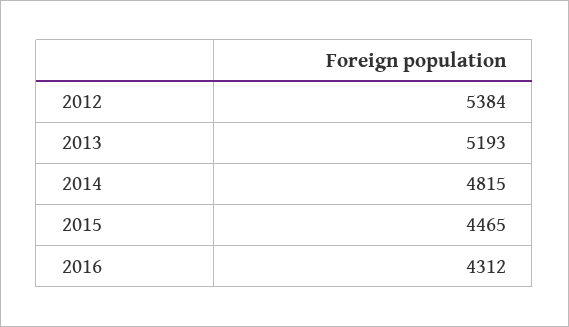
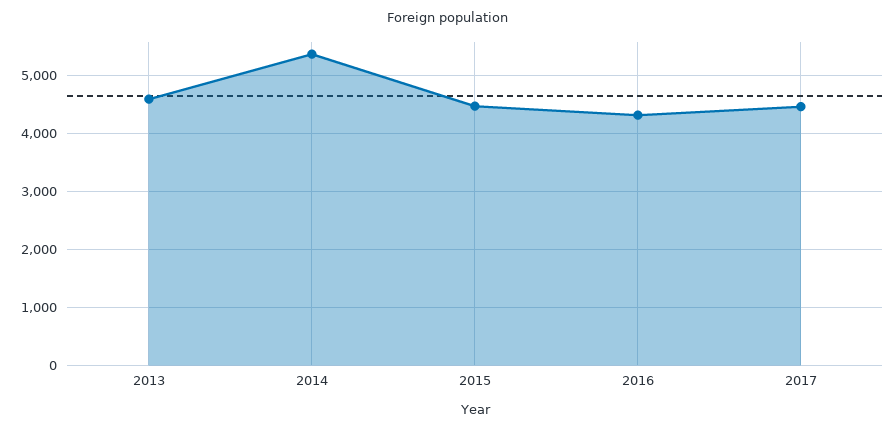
2012: 5384 -> none
2013: 5193 -> 4600
2014: 4815 -> 5400
2017: none -> 4400

